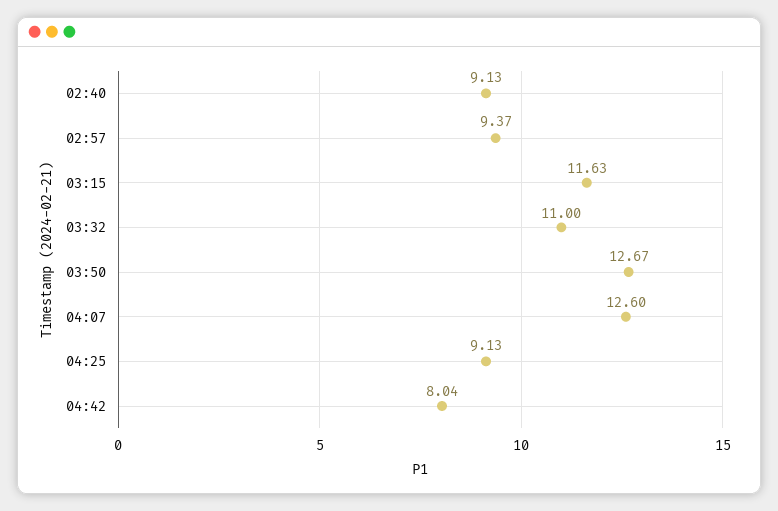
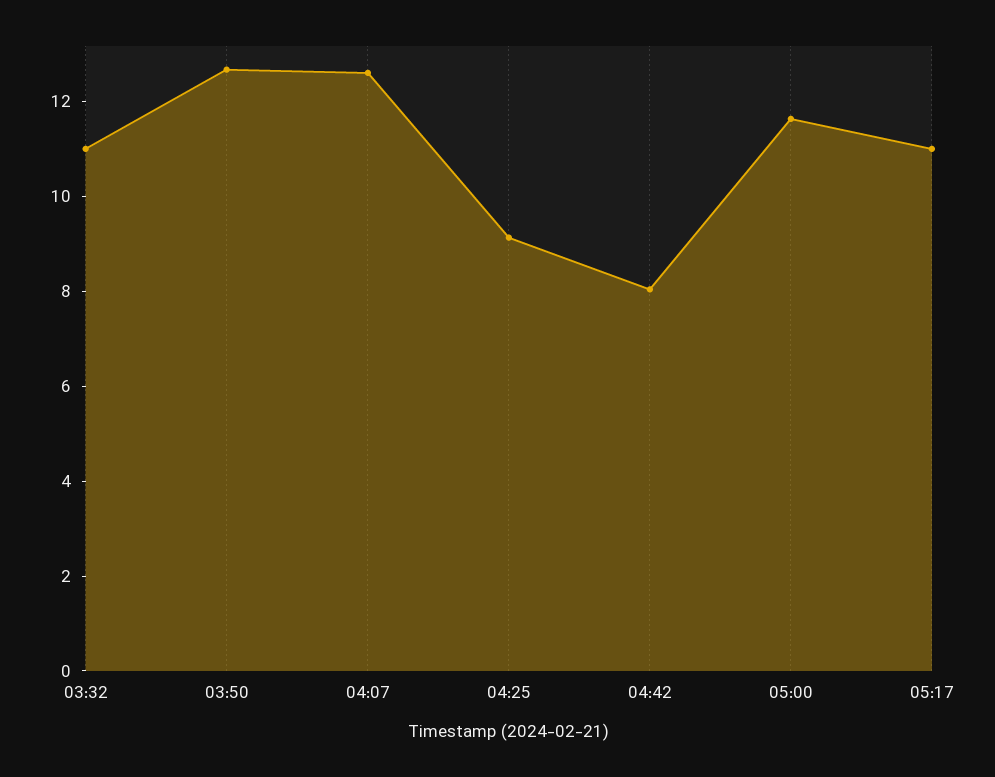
02:40: 9.13 -> none
02:57: 9.37 -> none
03:15: 11.63 -> none
05:00: none -> 11.5
05:17: none -> 11

